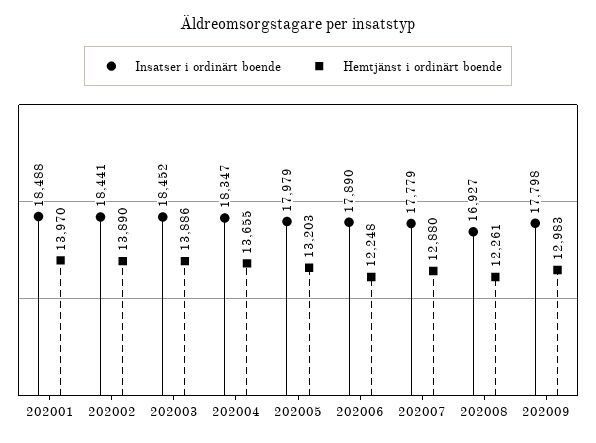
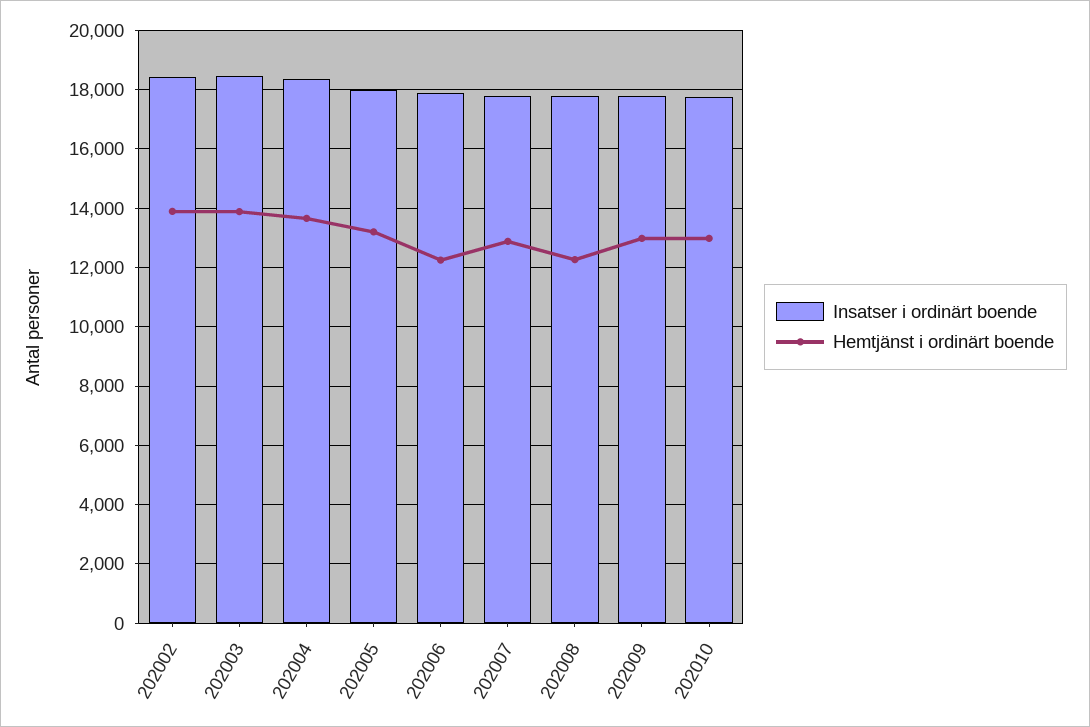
Insatser i ordinärt boende, 202001: 18488 -> none
Hemtjänst i ordinärt boende, 202001: 13970 -> none
Insatser i ordinärt boende, 202008: 16927 -> 17750
Insatser i ordinärt boende, 202010: none -> 17750
Hemtjänst i ordinärt boende, 202010: none -> 13000

